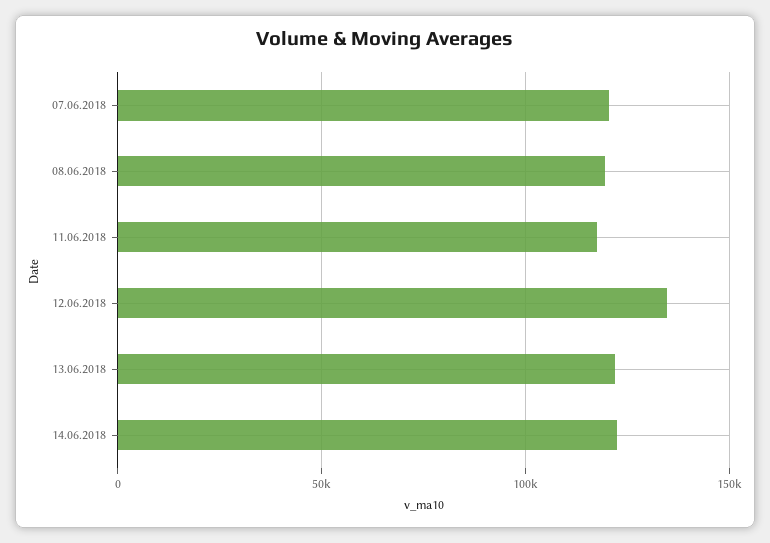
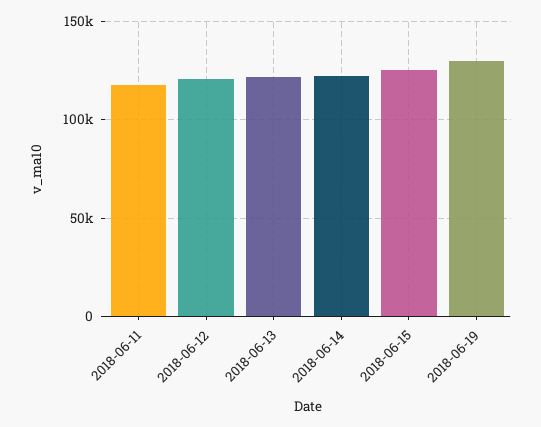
07.06.2018: 120000 -> none
08.06.2018: 120000 -> none
12.06.2018: 135000 -> 120000
2018-06-15: none -> 125000
2018-06-19: none -> 130000

